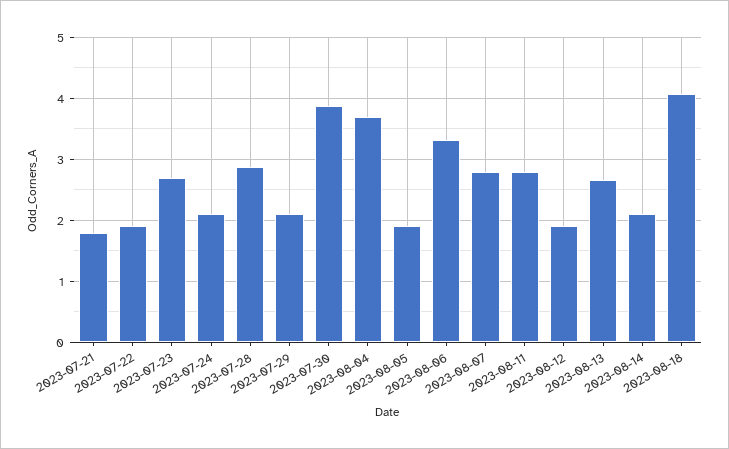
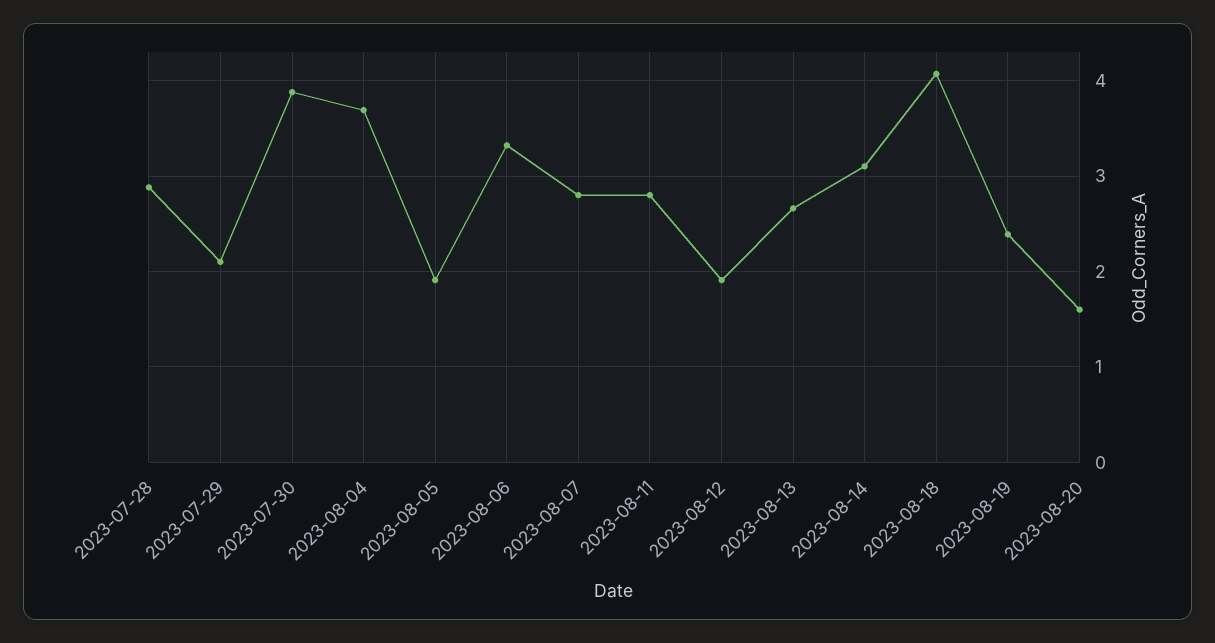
2023-07-21: 1.8 -> none
2023-07-22: 1.9 -> none
2023-07-23: 2.7 -> none
2023-07-24: 2.1 -> none
2023-08-14: 2.1 -> 3.1
2023-08-19: none -> 2.4
2023-08-20: none -> 1.6

